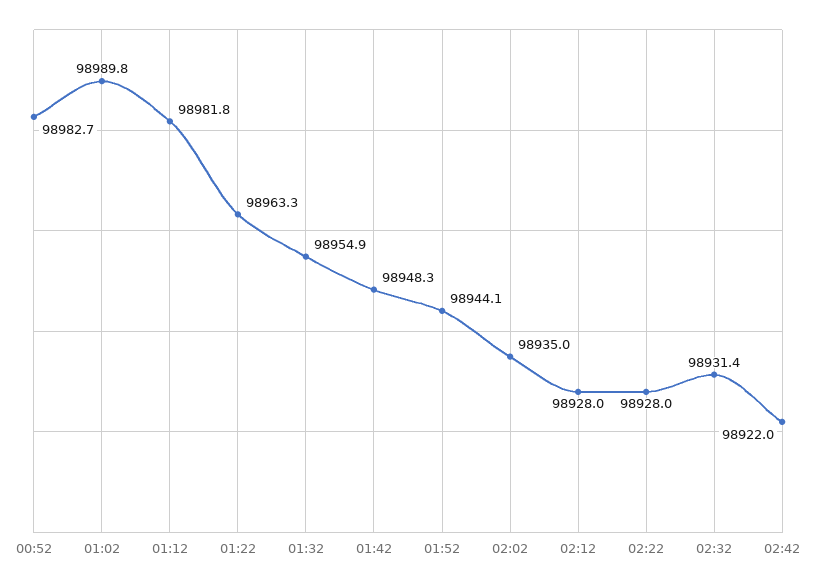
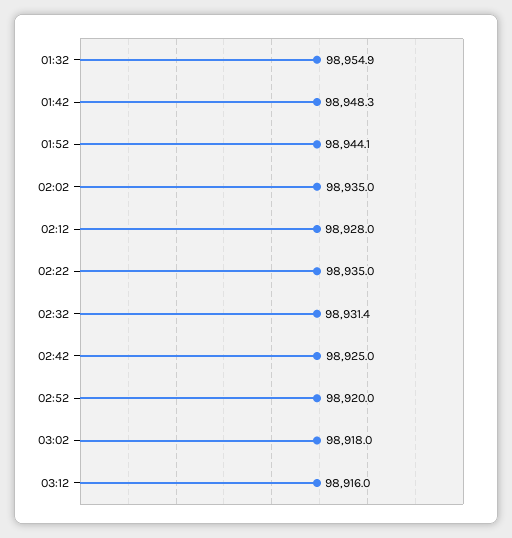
00:52: 98982.7 -> none
01:02: 98989.8 -> none
01:12: 98981.8 -> none
01:22: 98963.3 -> none
02:22: 98928 -> 98935
02:42: 98922 -> 98925
02:52: none -> 98920
03:02: none -> 98918
03:12: none -> 98916

